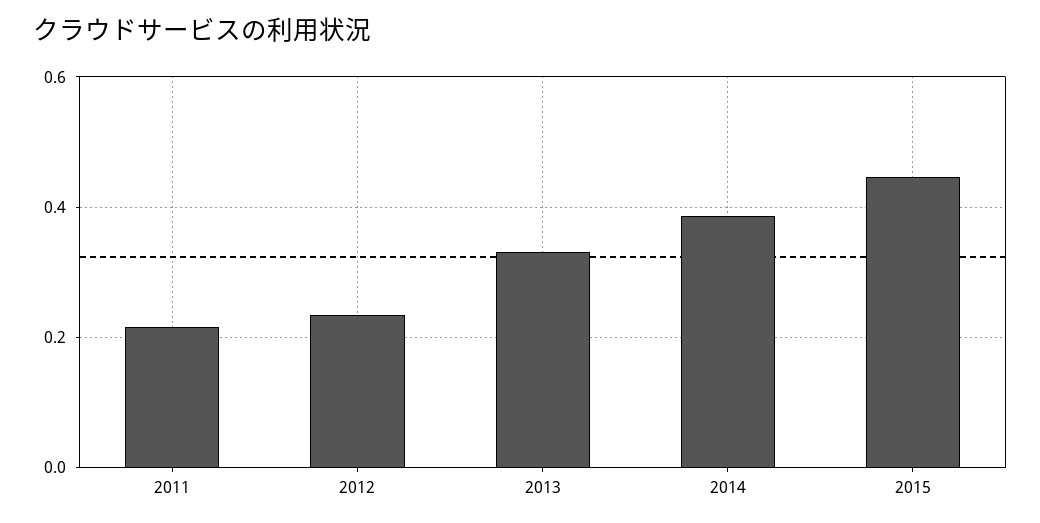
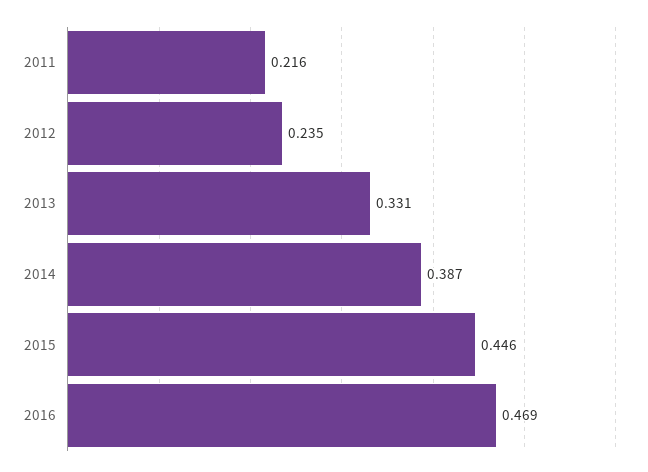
2016: none -> 0.469

